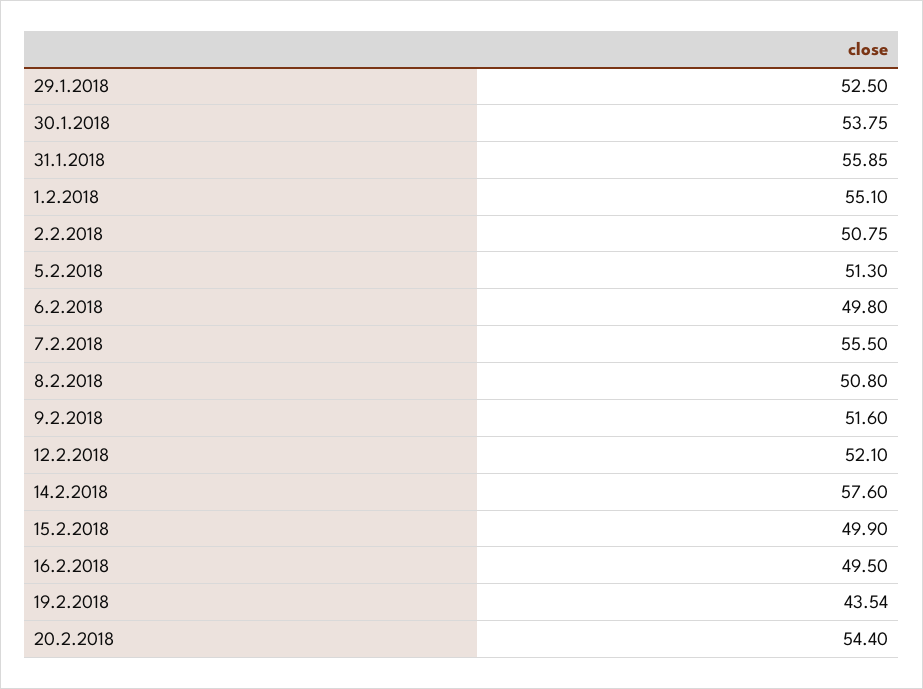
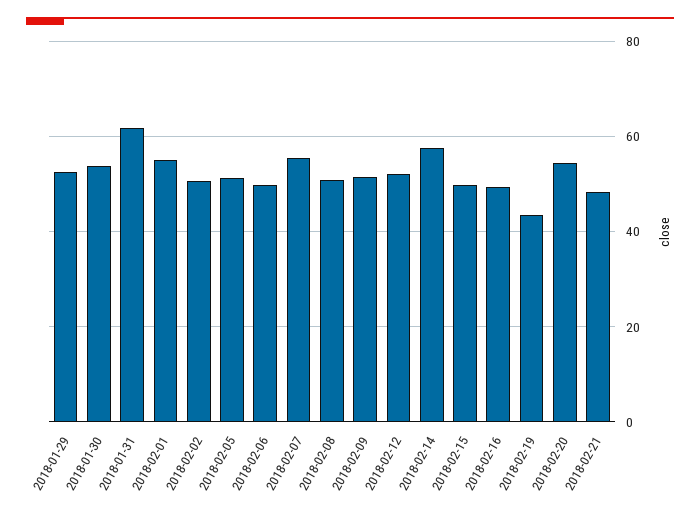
31.1.2018: 55.85 -> 62
2018-02-21: none -> 48

